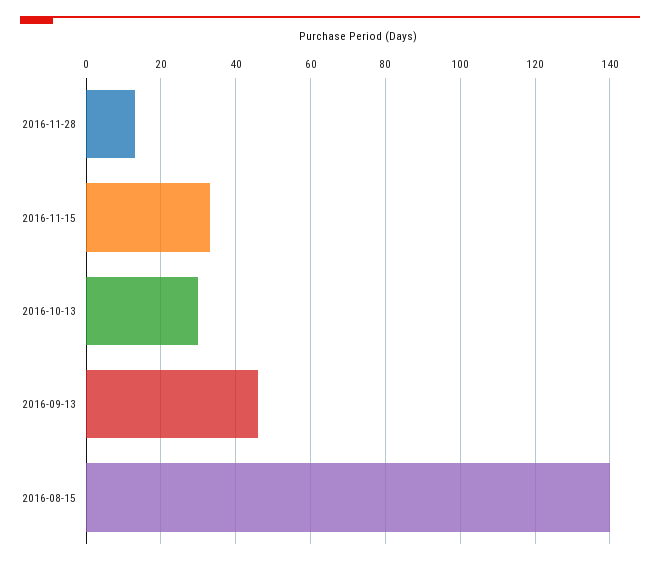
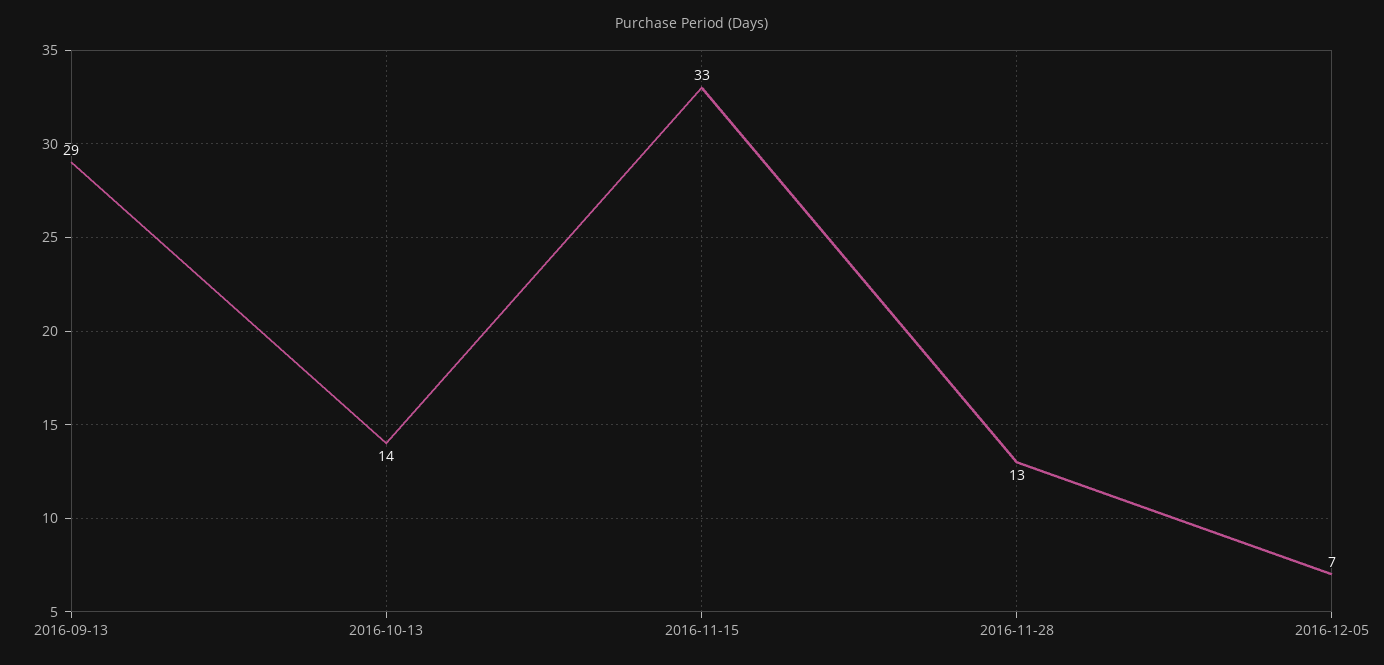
2016-10-13: 30 -> 14
2016-09-13: 45 -> 29
2016-08-15: 140 -> none
2016-12-05: none -> 7

